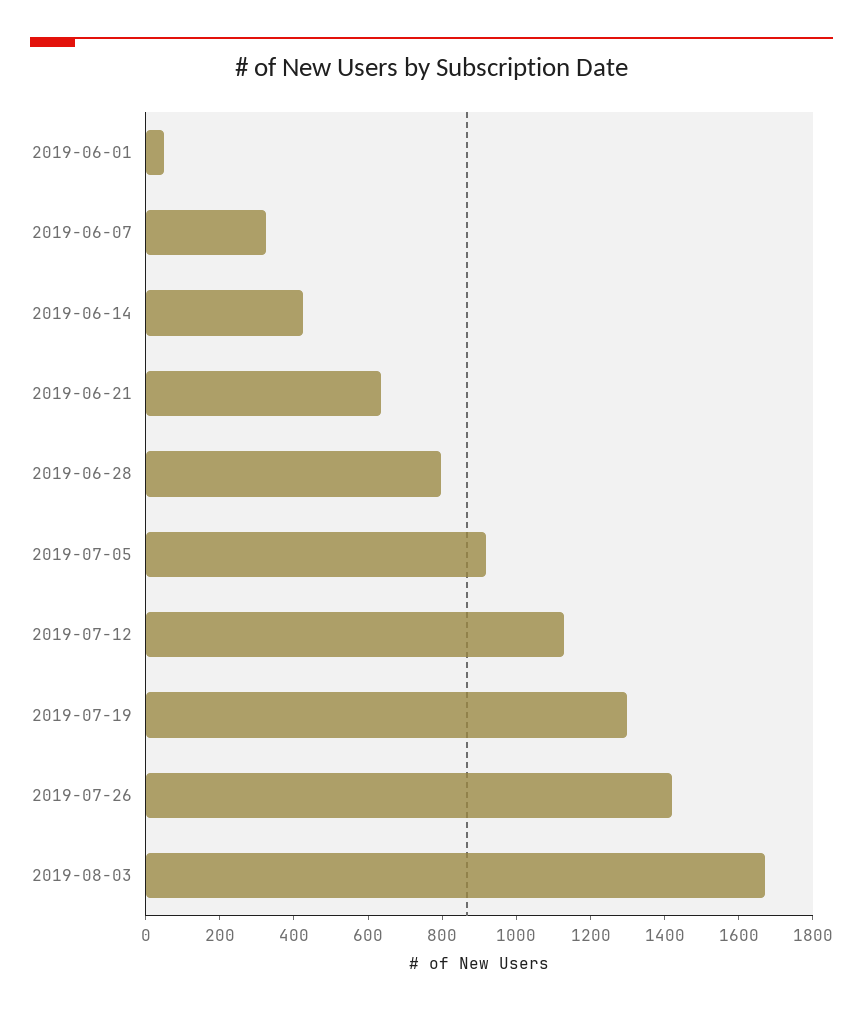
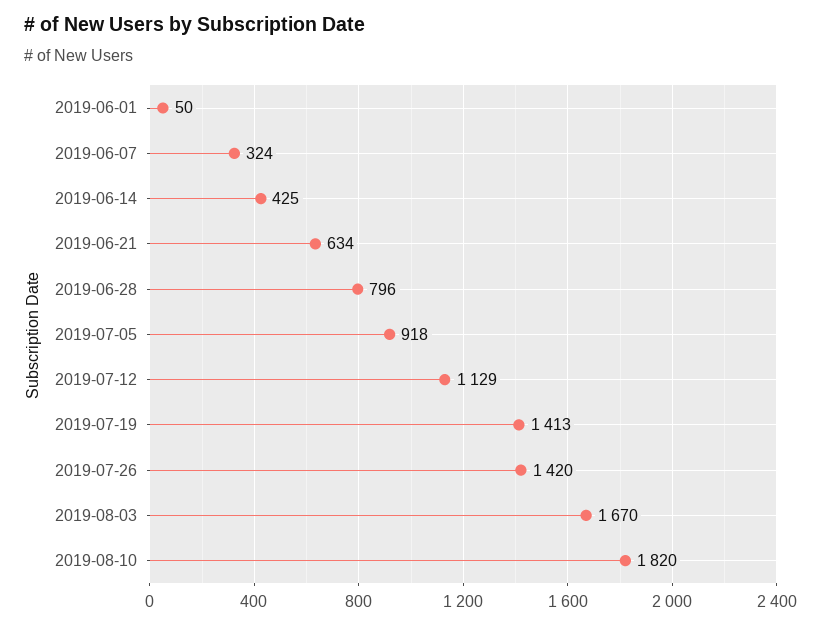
2019-07-19: 1300 -> 1413
2019-08-10: none -> 1820

